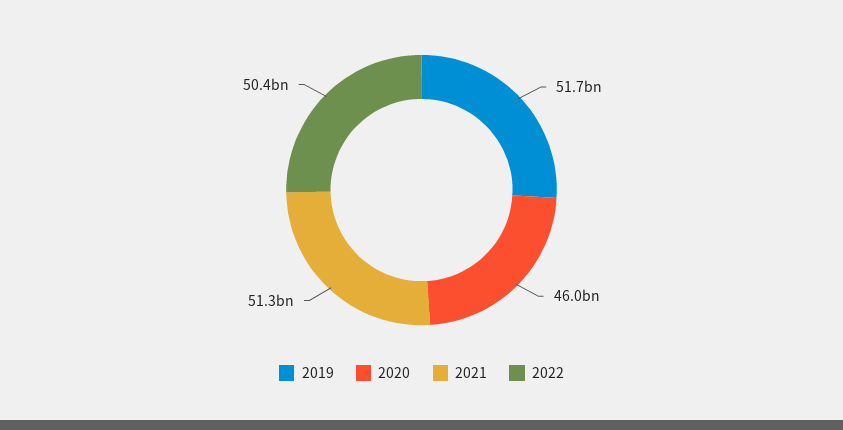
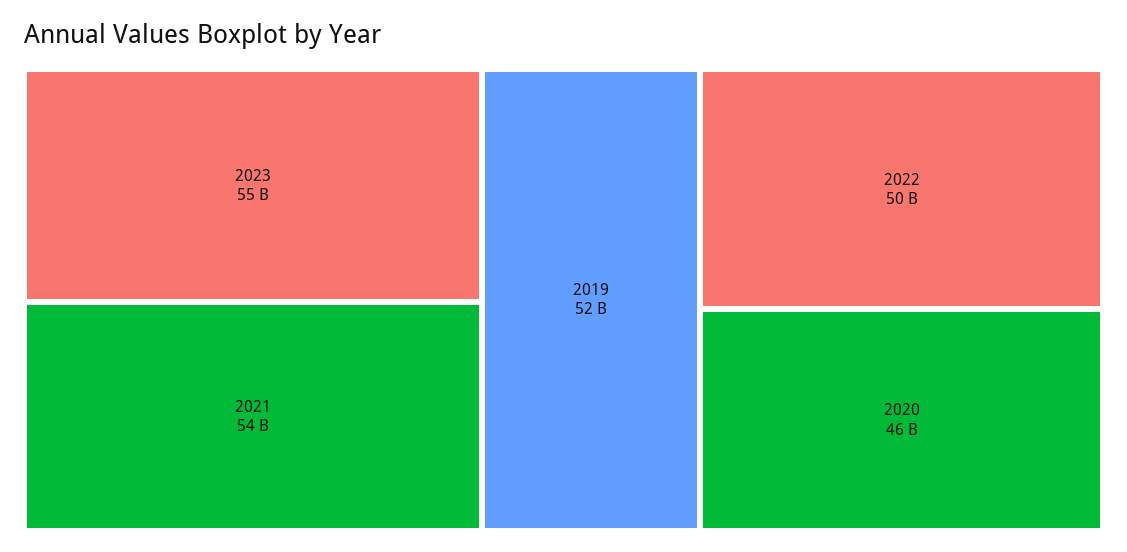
2021: 51300000000 -> 54000000000
2023: none -> 55000000000

